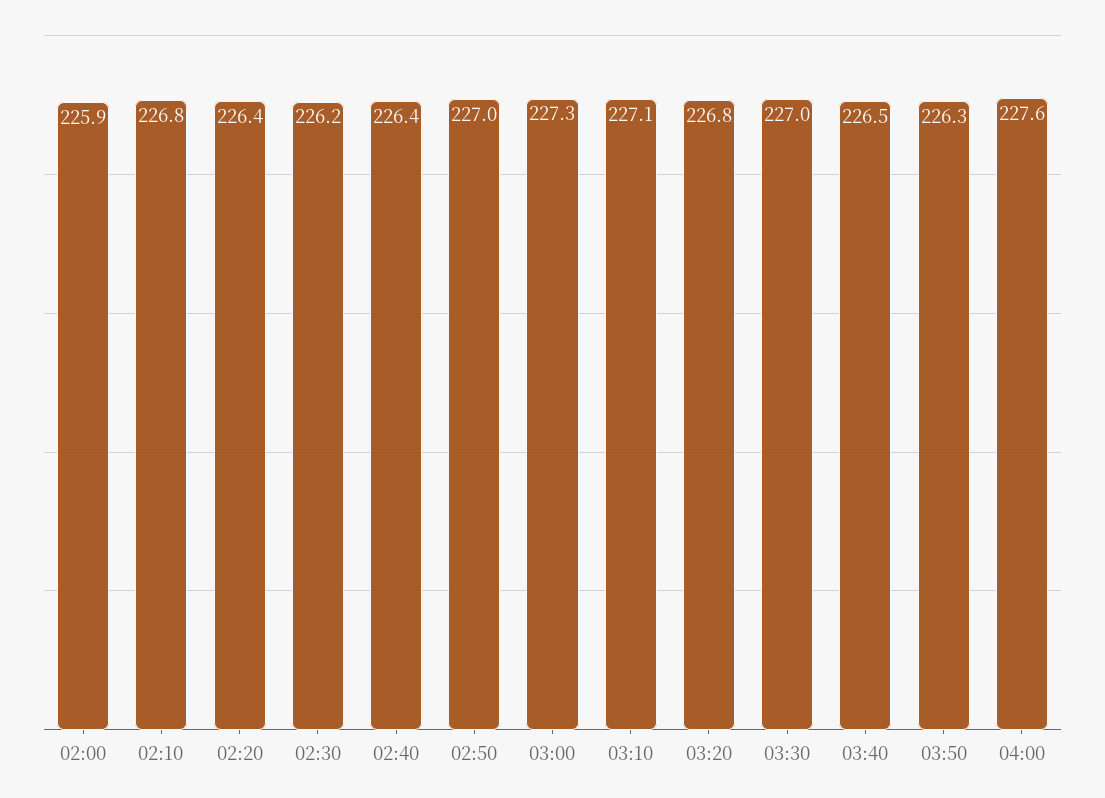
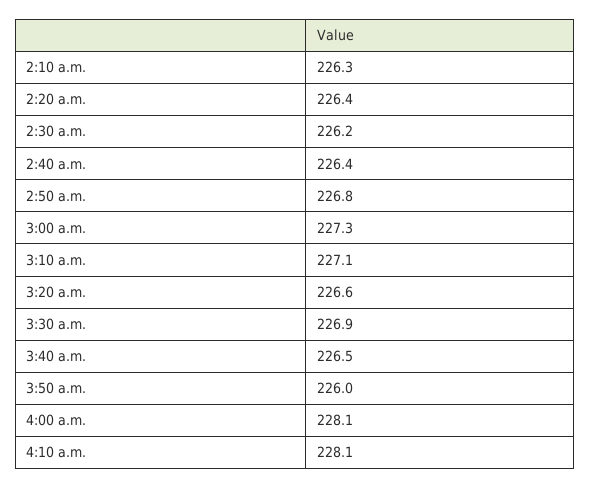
02:00: 225.9 -> none
02:10: 226.8 -> 226.3
02:50: 227 -> 226.8
03:20: 226.8 -> 226.6
03:30: 227 -> 226.9
03:50: 226.3 -> 226
04:00: 227.6 -> 228.1
4:10 a.m.: none -> 228.1

